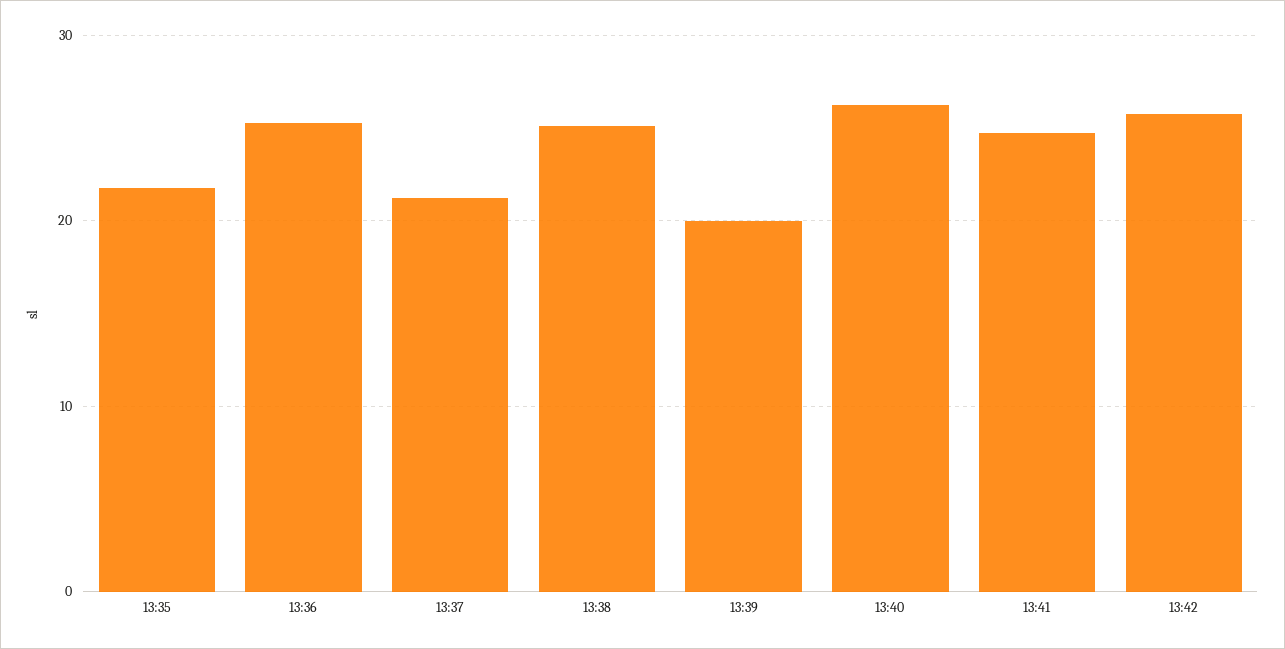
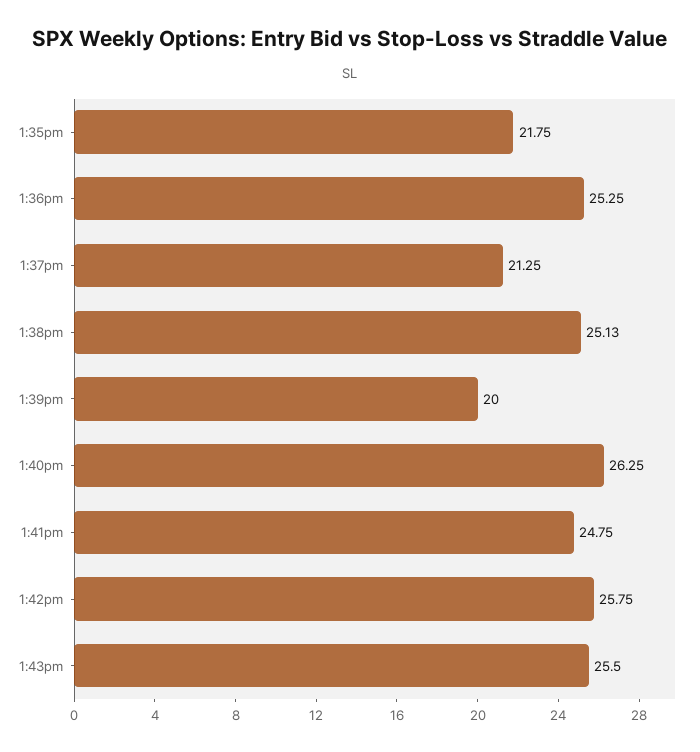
1:43pm: none -> 25.5

